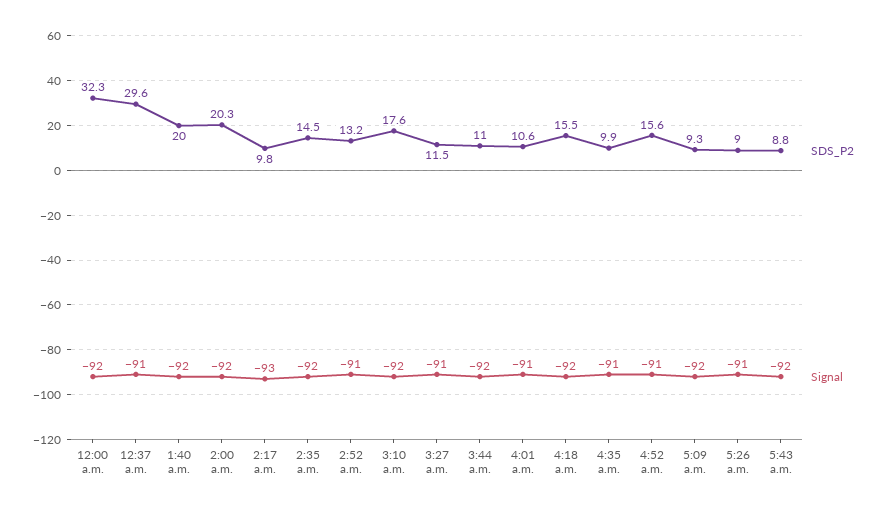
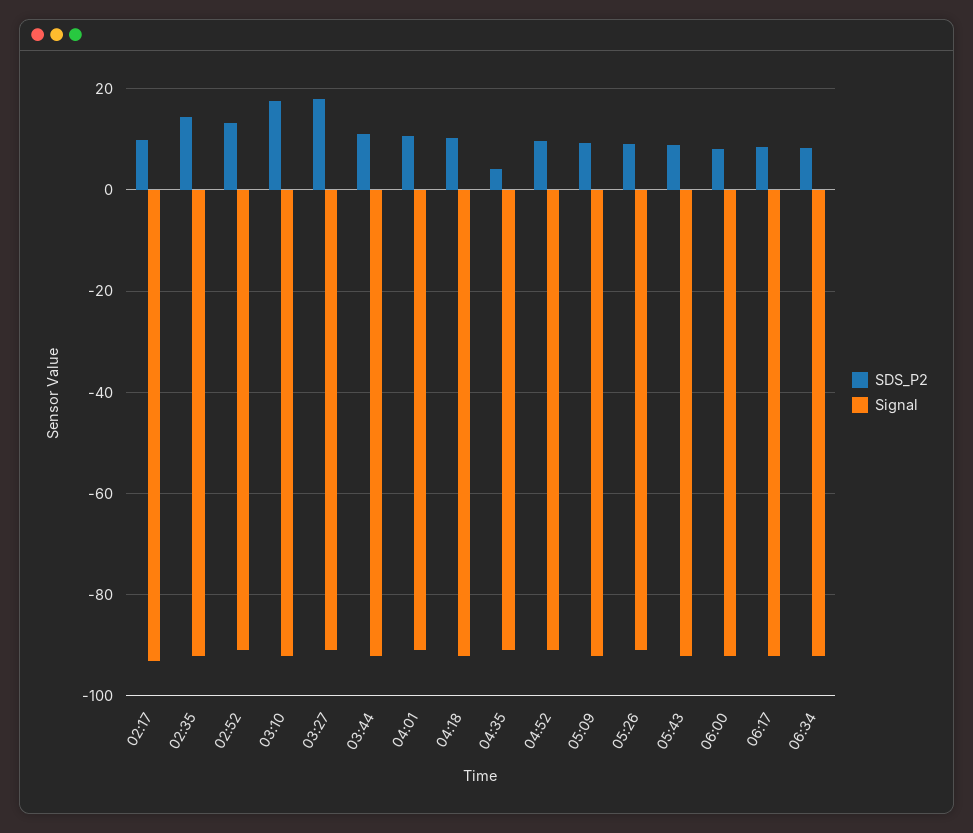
SDS_P2, 12:00 a.m.: 32.3 -> none
Signal, 12:00 a.m.: -92 -> none
SDS_P2, 12:37 a.m.: 29.6 -> none
Signal, 12:37 a.m.: -91 -> none
SDS_P2, 1:40 a.m.: 20 -> none
Signal, 1:40 a.m.: -92 -> none
SDS_P2, 2:00 a.m.: 20.3 -> none
Signal, 2:00 a.m.: -92 -> none
SDS_P2, 3:27 a.m.: 11.5 -> 18
SDS_P2, 4:18 a.m.: 15.5 -> 10
SDS_P2, 4:35 a.m.: 9.9 -> 4
SDS_P2, 4:52 a.m.: 15.6 -> 10
SDS_P2, 06:00: none -> 8
Signal, 06:00: none -> -92
SDS_P2, 06:17: none -> 8
Signal, 06:17: none -> -92
SDS_P2, 06:34: none -> 8
Signal, 06:34: none -> -92

